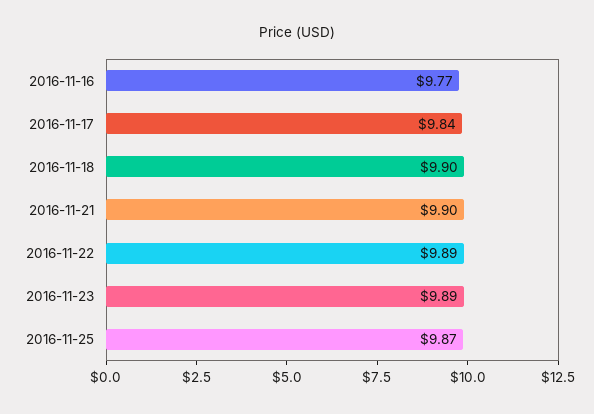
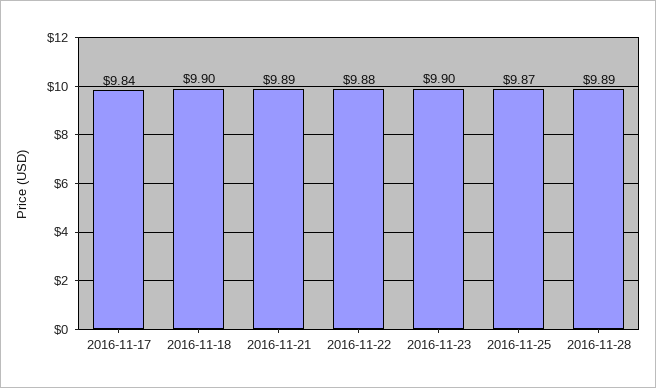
2016-11-16: 9.77 -> none
2016-11-21: 9.9 -> 9.89
2016-11-22: 9.89 -> 9.88
2016-11-23: 9.89 -> 9.9
2016-11-28: none -> 9.89

